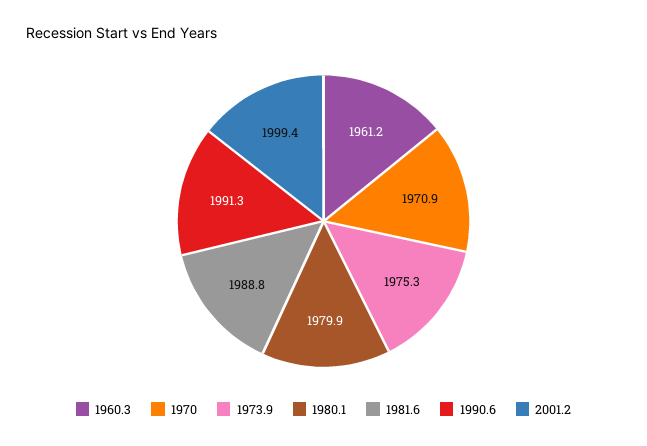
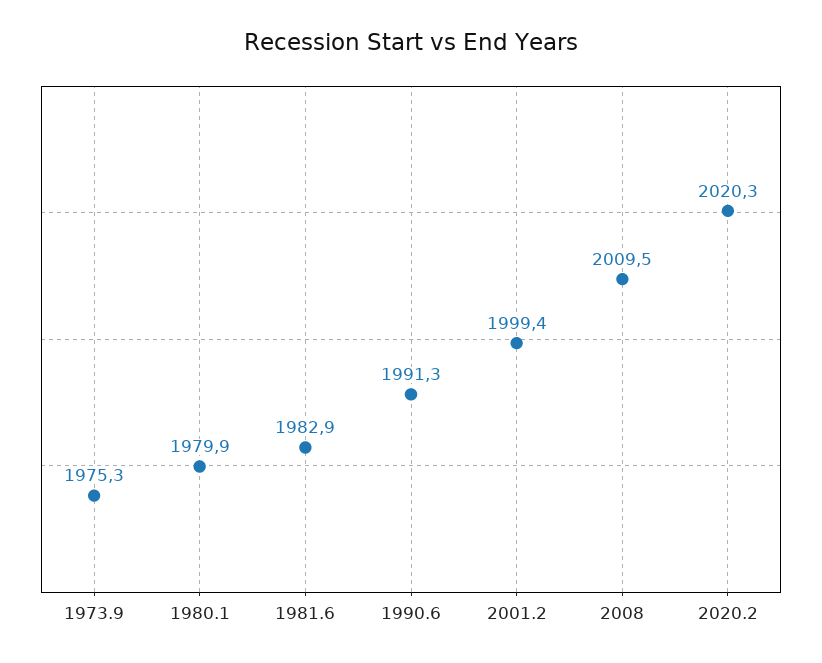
1960.3: 1961.2 -> none
1970: 1970.9 -> none
1981.6: 1988.8 -> 1982.9
2008: none -> 2009.5
2020.2: none -> 2020.3

